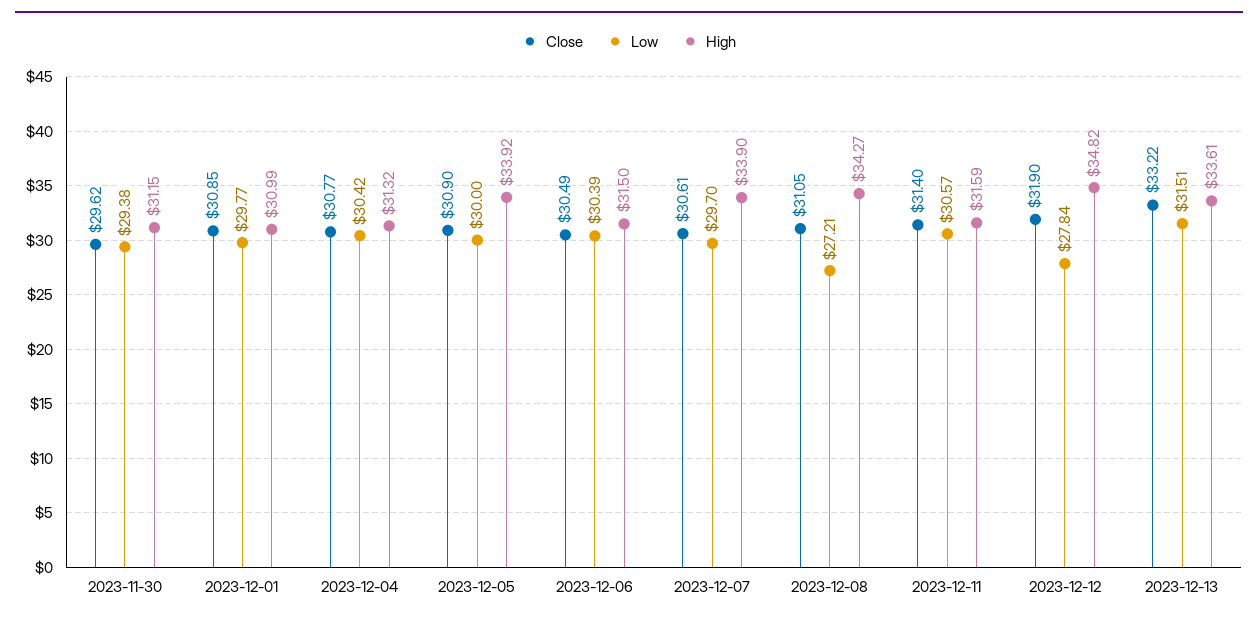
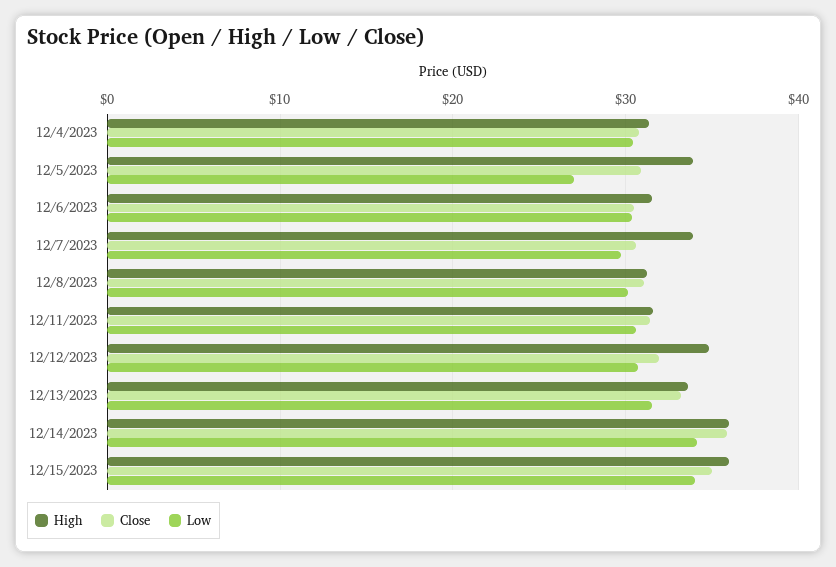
Close, 2023-11-30: 29.62 -> none
Low, 2023-11-30: 29.38 -> none
High, 2023-11-30: 31.15 -> none
Close, 2023-12-01: 30.85 -> none
Low, 2023-12-01: 29.77 -> none
High, 2023-12-01: 30.99 -> none
Low, 2023-12-05: 30 -> 27
Low, 2023-12-08: 27.21 -> 30
High, 2023-12-08: 34.27 -> 31
Low, 2023-12-12: 27.84 -> 31
High, 12/14/2023: none -> 36
Close, 12/14/2023: none -> 36
Low, 12/14/2023: none -> 34
High, 12/15/2023: none -> 36
Close, 12/15/2023: none -> 35
Low, 12/15/2023: none -> 34

